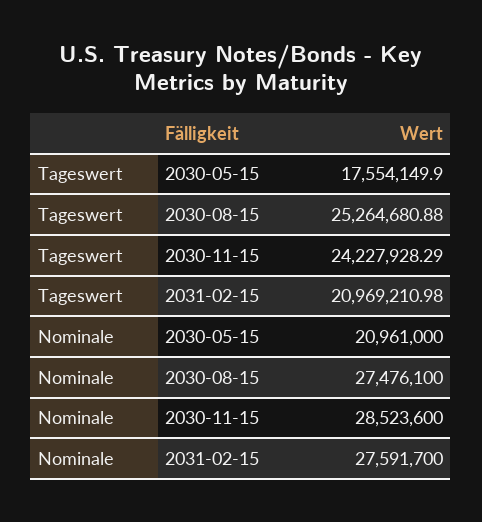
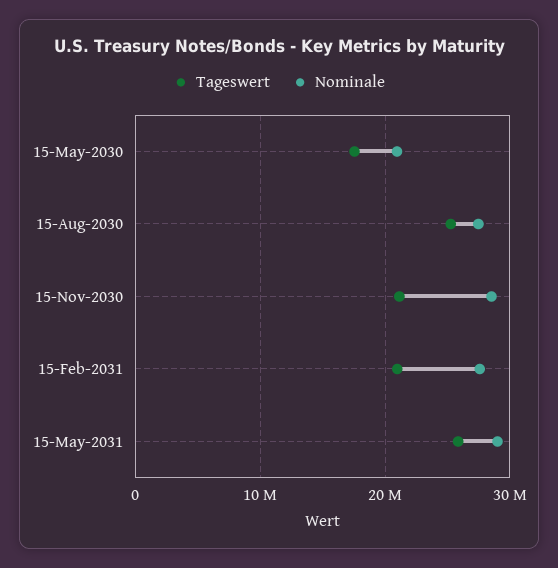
Tageswert, 2030-11-15: 24227928.29 -> 21000000
Tageswert, 15-May-2031: none -> 26000000
Nominale, 15-May-2031: none -> 29000000

